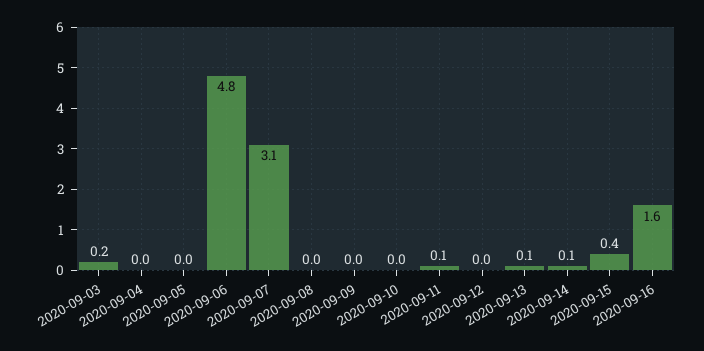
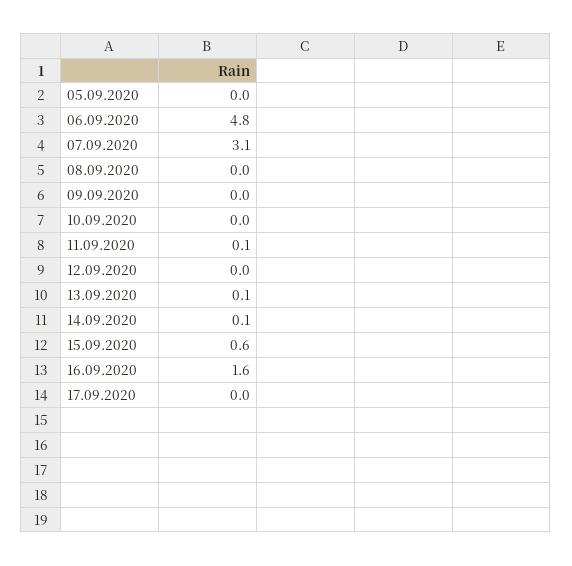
2020-09-03: 0.2 -> none
2020-09-04: 0 -> none
2020-09-15: 0.4 -> 0.6
17.09.2020: none -> 0

